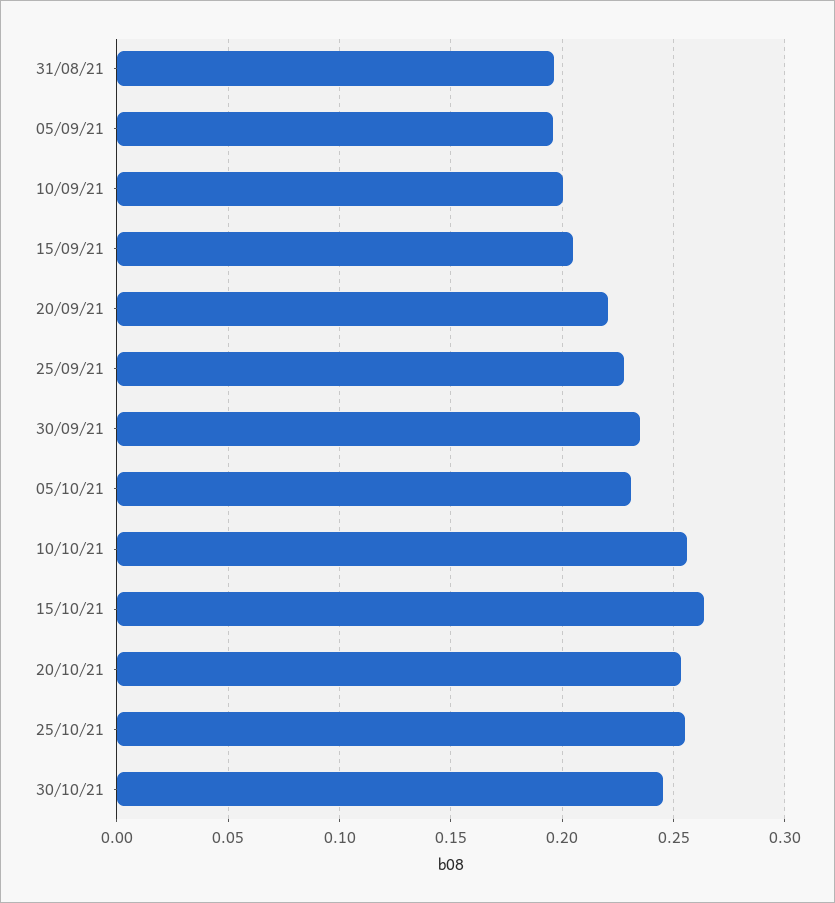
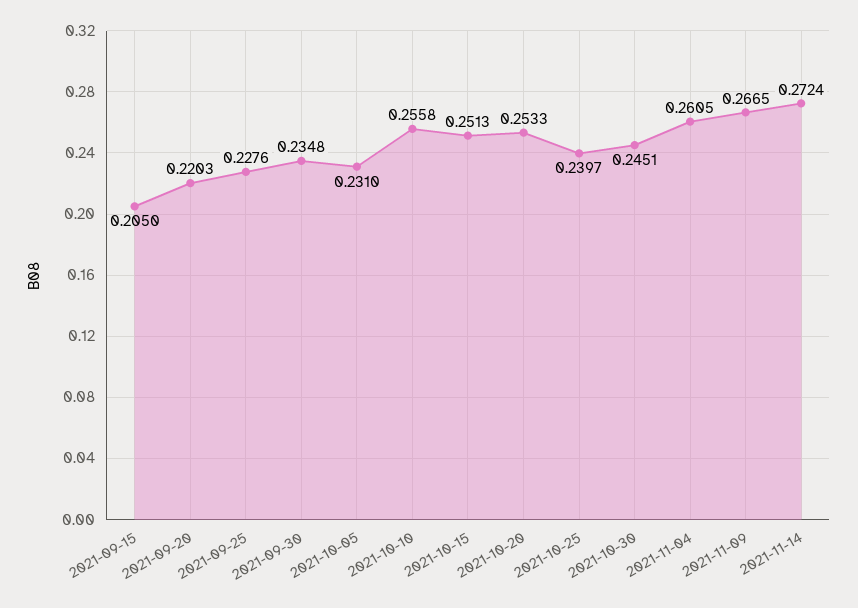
31/08/21: 0.195 -> none
05/09/21: 0.195 -> none
10/09/21: 0.2 -> none
15/10/21: 0.265 -> 0.2513
25/10/21: 0.255 -> 0.2397
2021-11-04: none -> 0.2605
2021-11-09: none -> 0.2665
2021-11-14: none -> 0.2724

